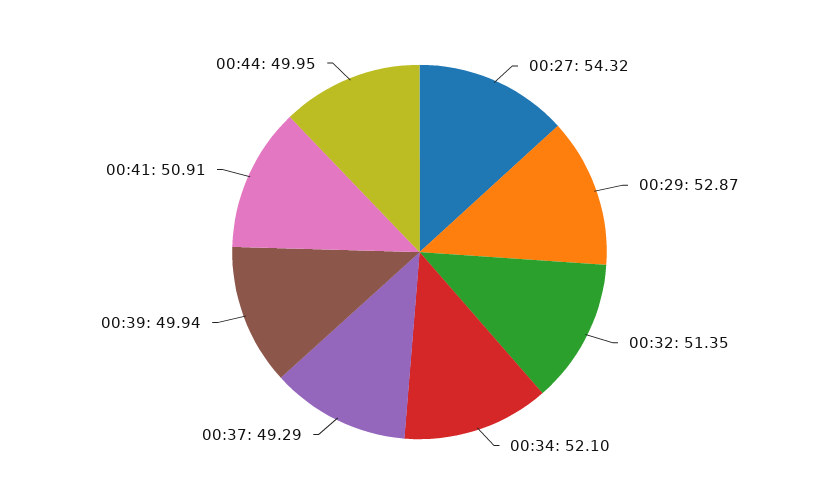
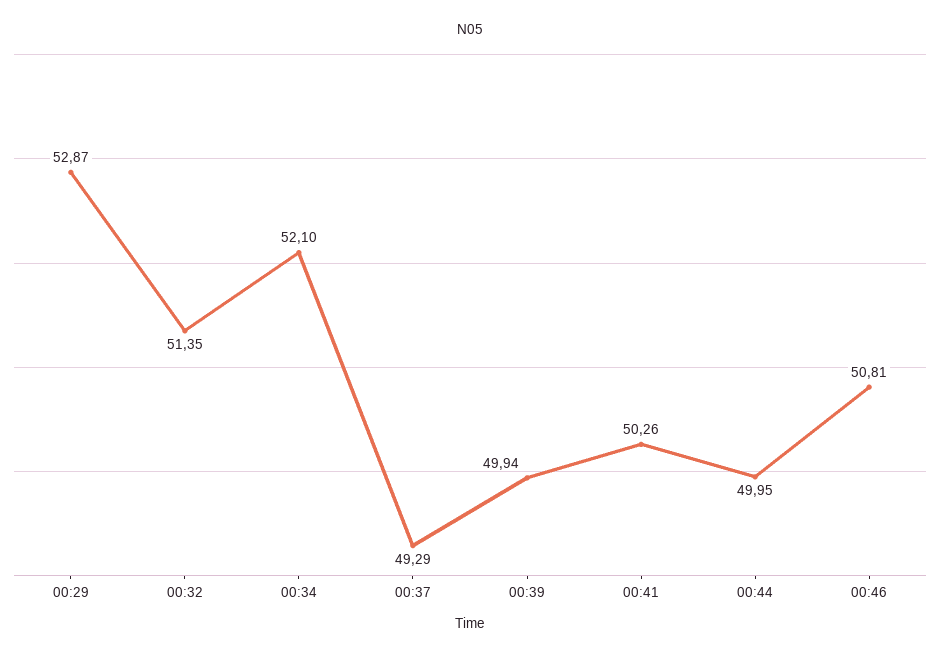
00:27: 54.32 -> none
00:41: 50.91 -> 50.26
00:46: none -> 50.81

